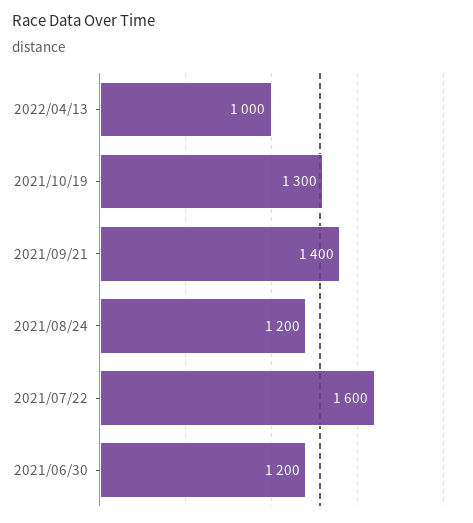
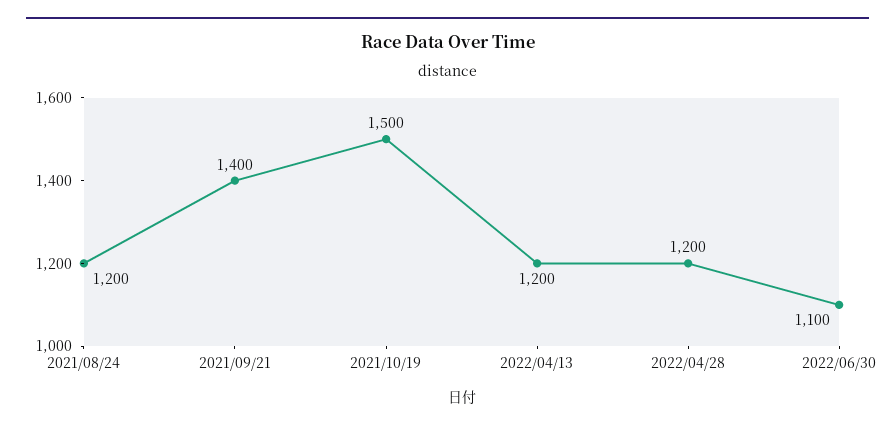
2022/04/13: 1000 -> 1200
2021/10/19: 1300 -> 1500
2021/07/22: 1600 -> none
2021/06/30: 1200 -> none
2022/04/28: none -> 1200
2022/06/30: none -> 1100

